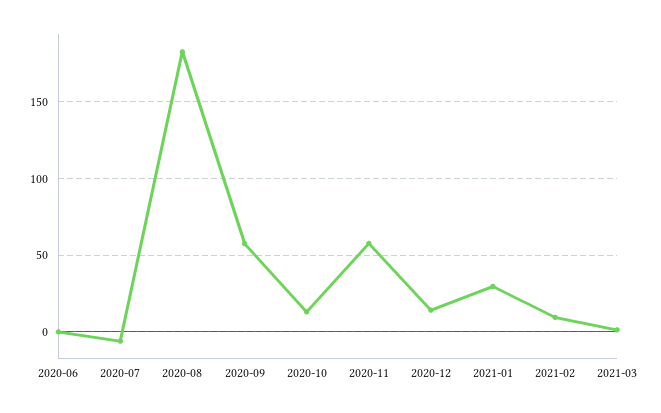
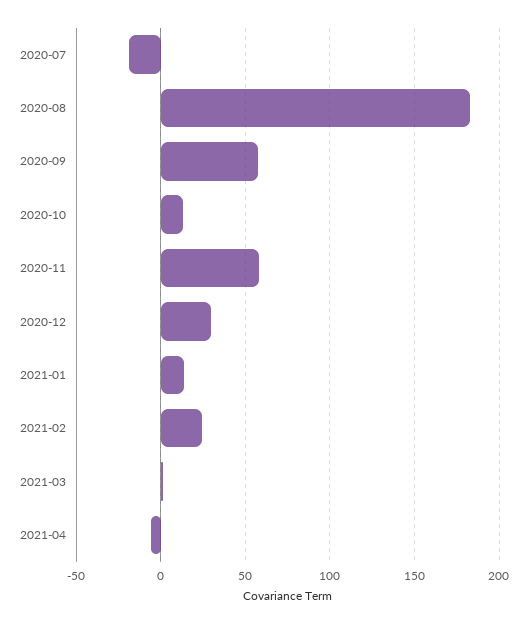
2020-06: 0 -> none
2020-07: -5 -> -20
2020-12: 15 -> 30
2021-01: 30 -> 15
2021-02: 10 -> 25
2021-04: none -> -5

